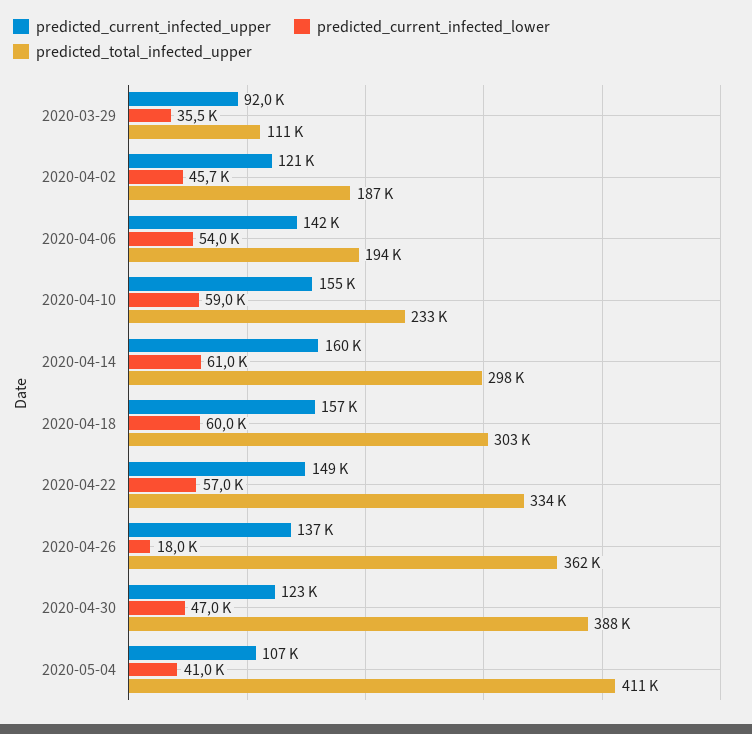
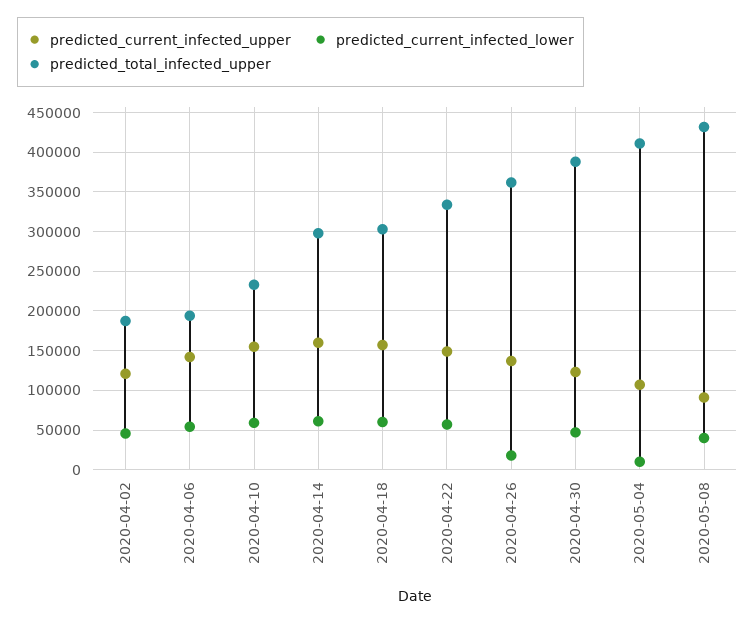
predicted_current_infected_upper, 2020-03-29: 92000 -> none
predicted_current_infected_lower, 2020-03-29: 35500 -> none
predicted_total_infected_upper, 2020-03-29: 111000 -> none
predicted_current_infected_lower, 2020-05-04: 41000 -> 10000
predicted_current_infected_upper, 2020-05-08: none -> 90000
predicted_current_infected_lower, 2020-05-08: none -> 40000
predicted_total_infected_upper, 2020-05-08: none -> 430000

